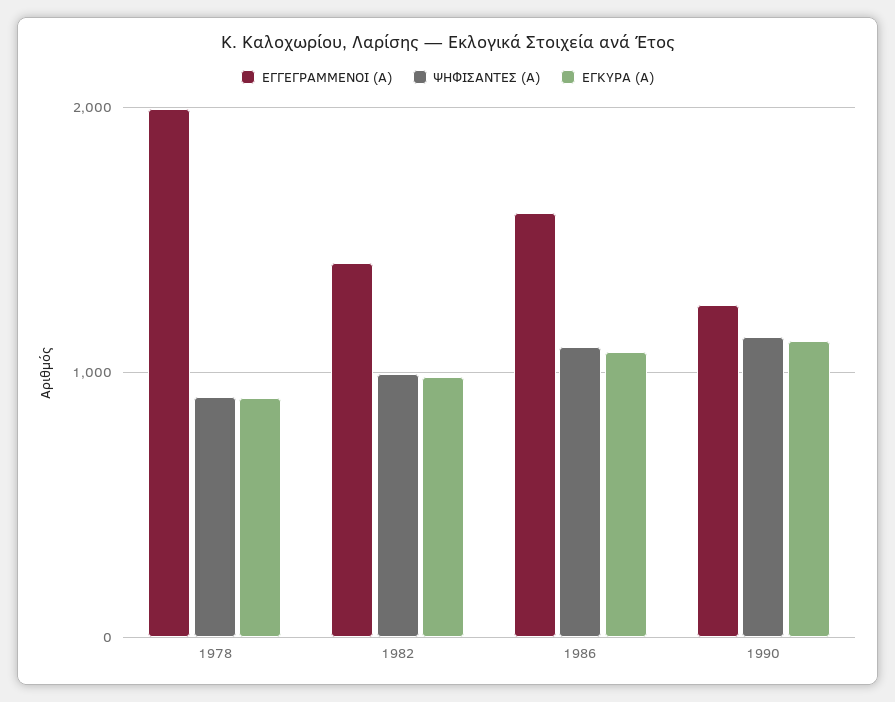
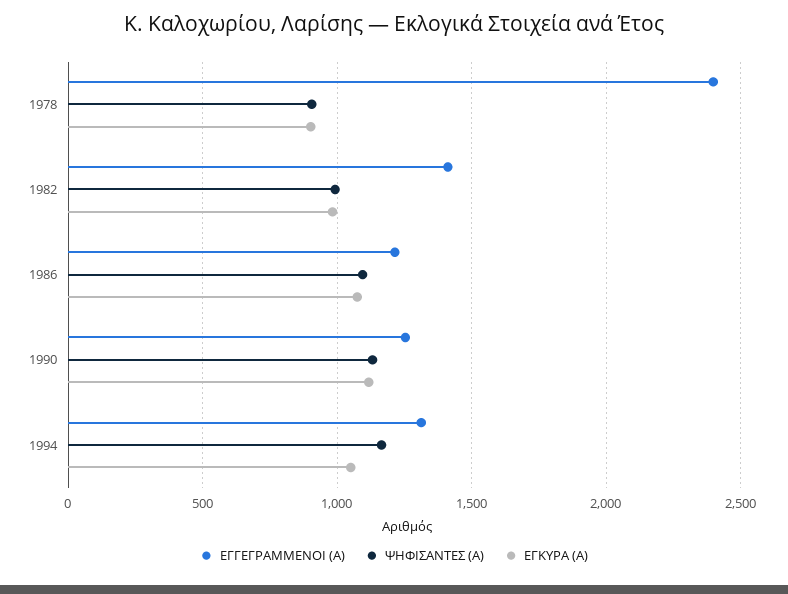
ΕΓΓΕΓΡΑΜΜΕΝΟΙ (Α), 1978: 2000 -> 2400
ΕΓΓΕΓΡΑΜΜΕΝΟΙ (Α), 1986: 1600 -> 1200
ΕΓΓΕΓΡΑΜΜΕΝΟΙ (Α), 1994: none -> 1300
ΨΗΦΙΣΑΝΤΕΣ (Α), 1994: none -> 1150
ΕΓΚΥΡΑ (Α), 1994: none -> 1050

